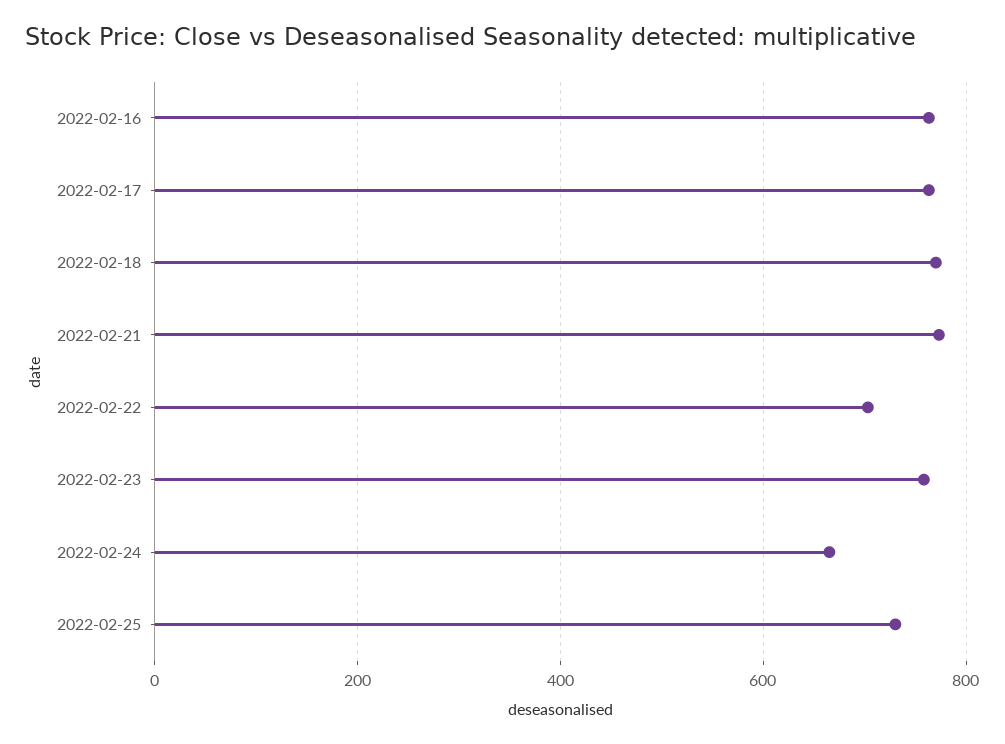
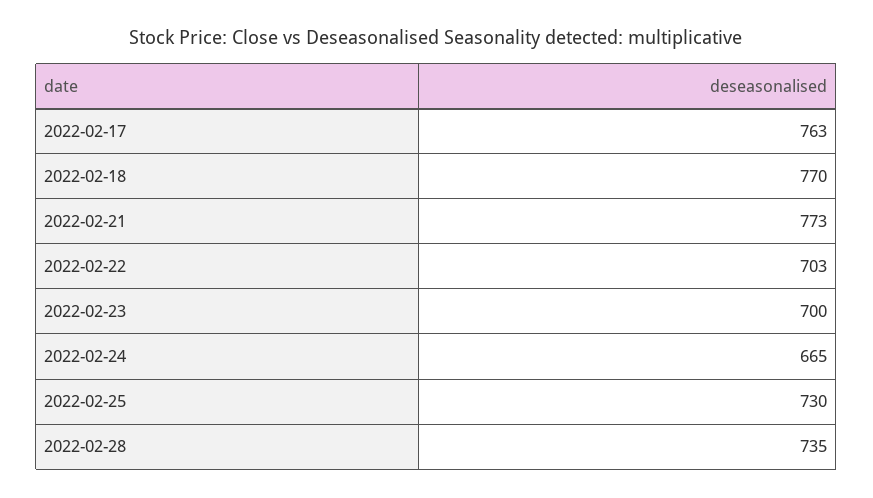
2022-02-16: 760 -> none
2022-02-23: 760 -> 700
2022-02-28: none -> 735

